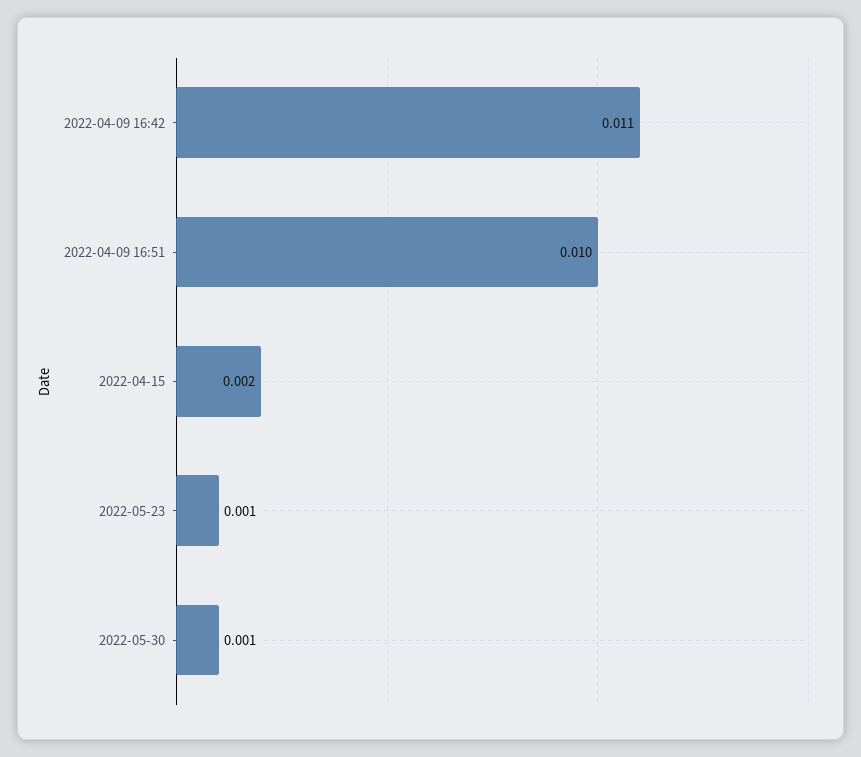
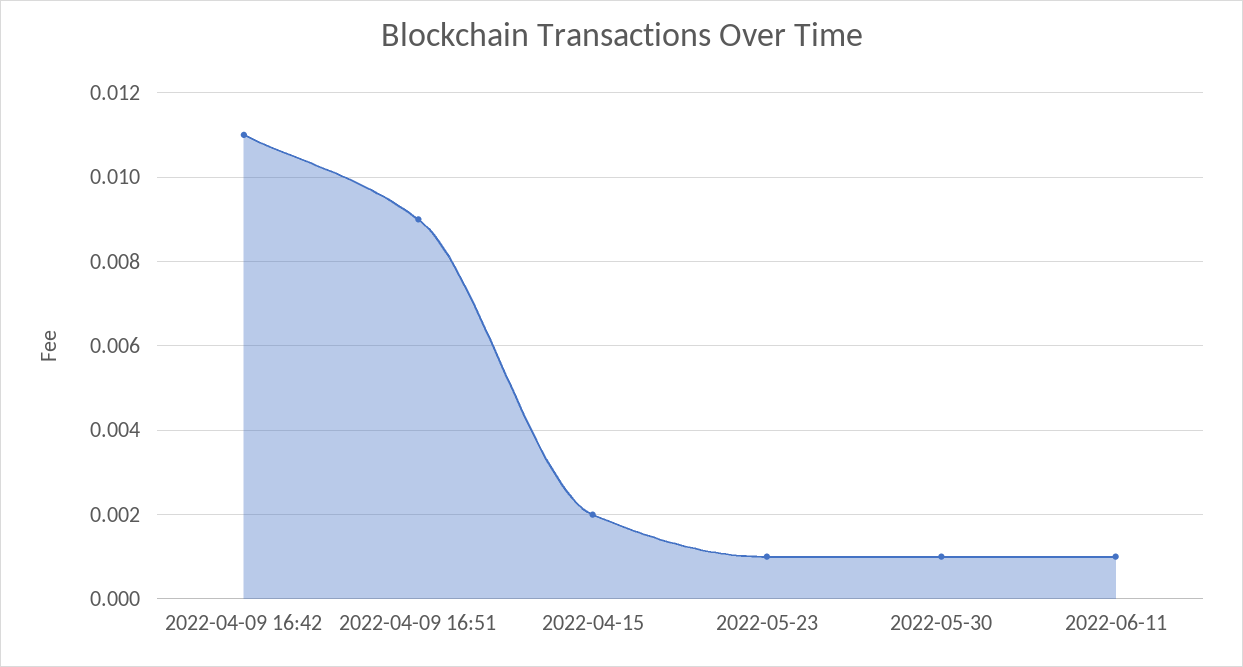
2022-04-09 16:51: 0.01 -> 0.009
2022-06-11: none -> 0.001

